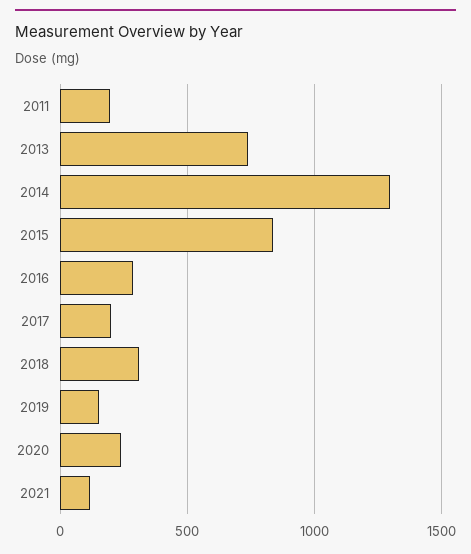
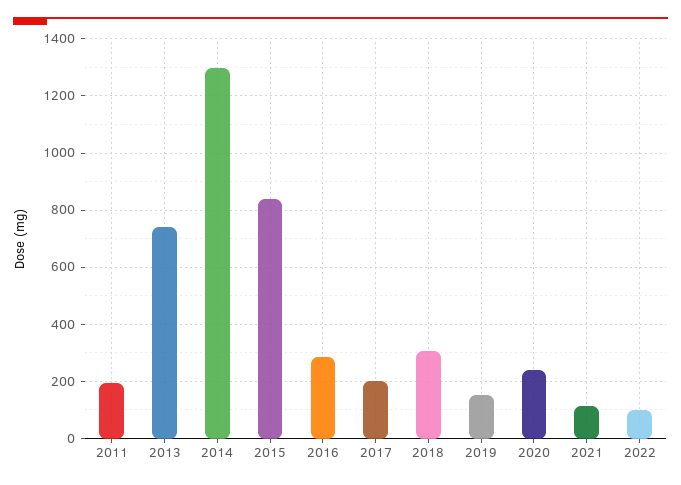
2022: none -> 100

